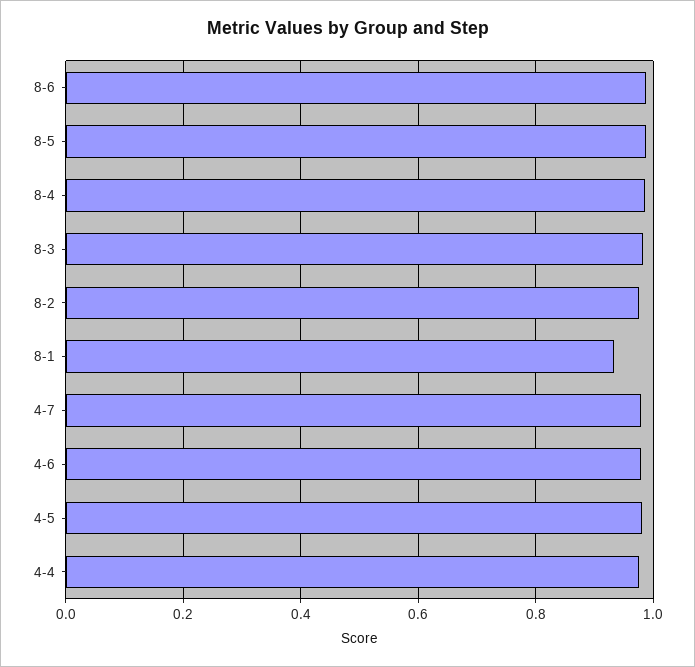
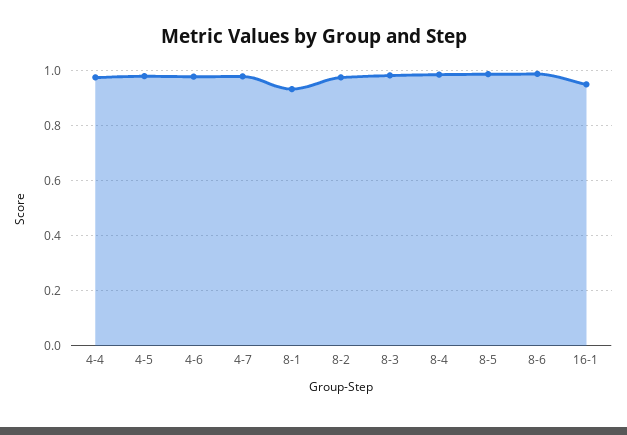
16-1: none -> 0.95

